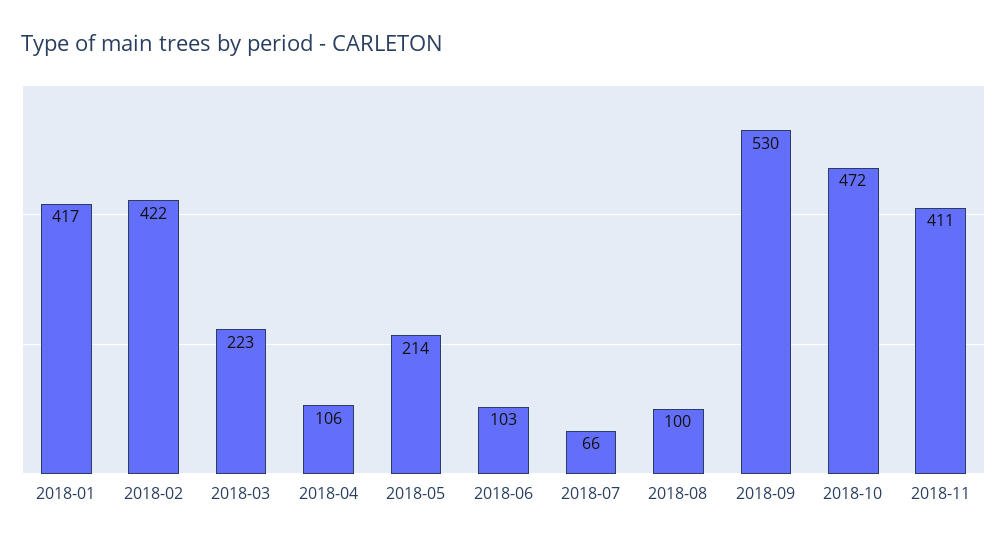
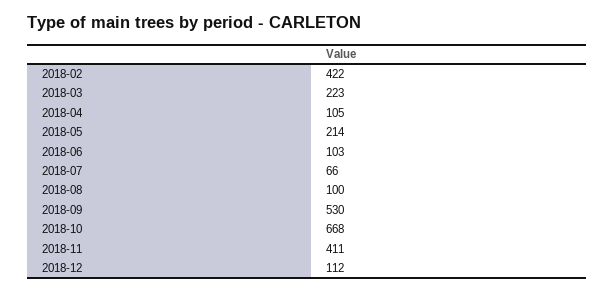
2018-01: 417 -> none
2018-04: 106 -> 105
2018-10: 472 -> 668
2018-12: none -> 112

